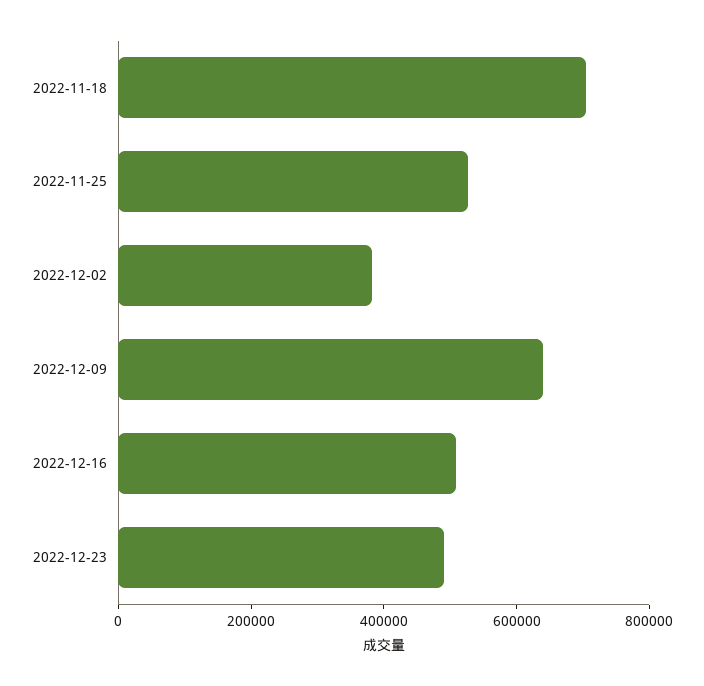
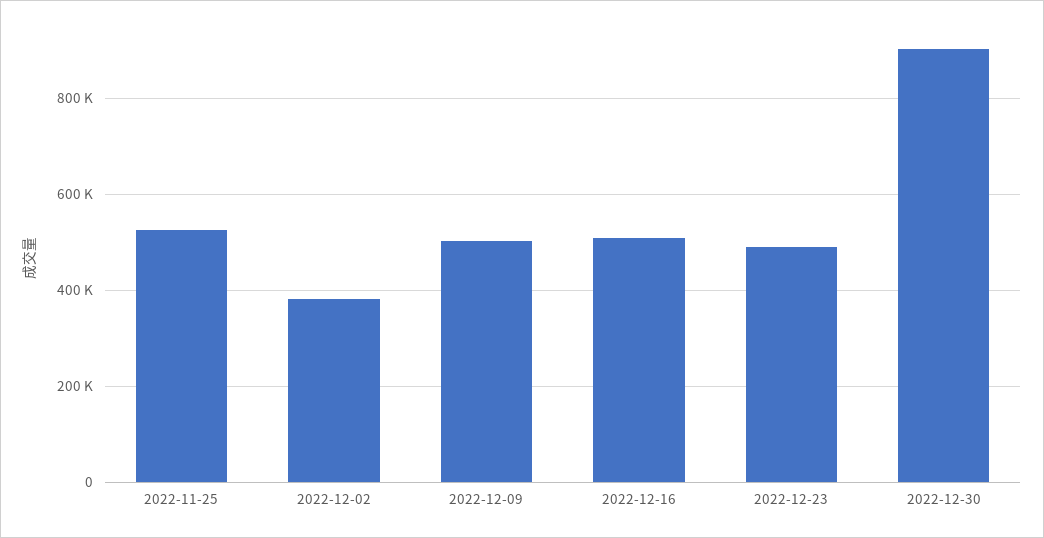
2022-11-18: 700000 -> none
2022-12-09: 650000 -> 500000
2022-12-30: none -> 900000

